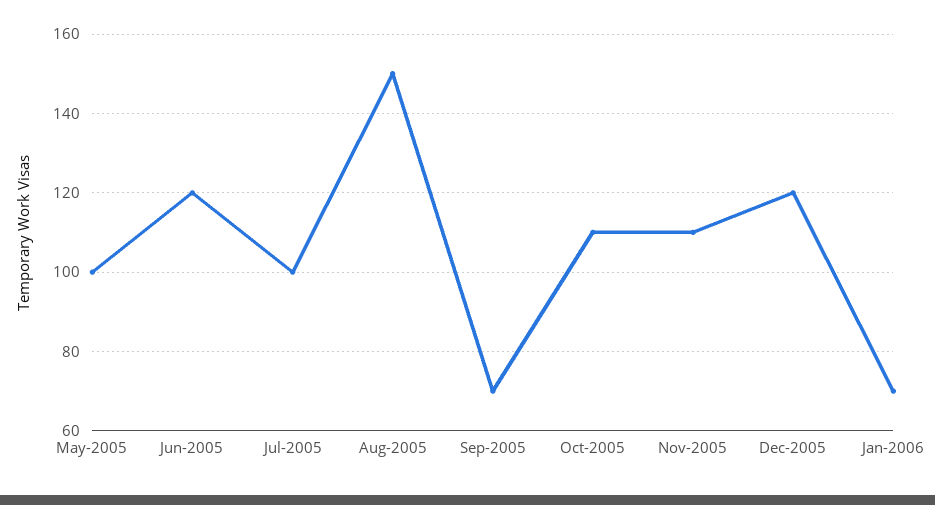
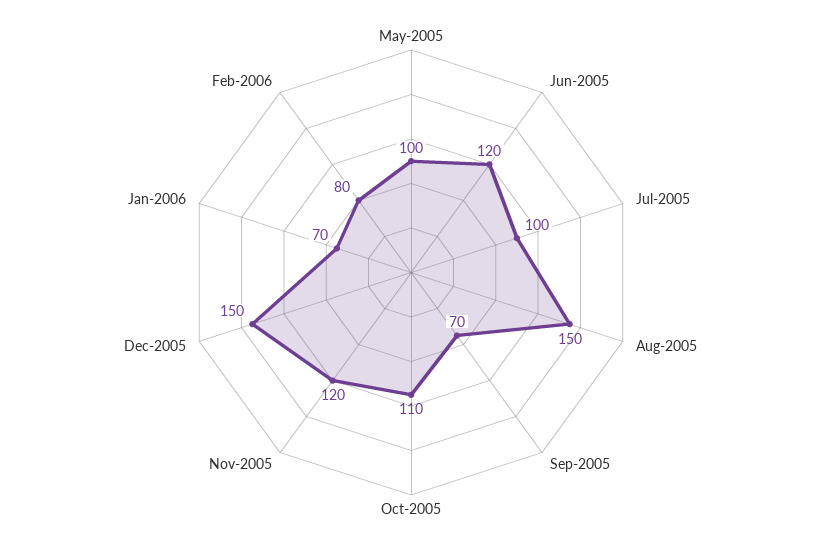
Nov-2005: 110 -> 120
Dec-2005: 120 -> 150
Feb-2006: none -> 80

